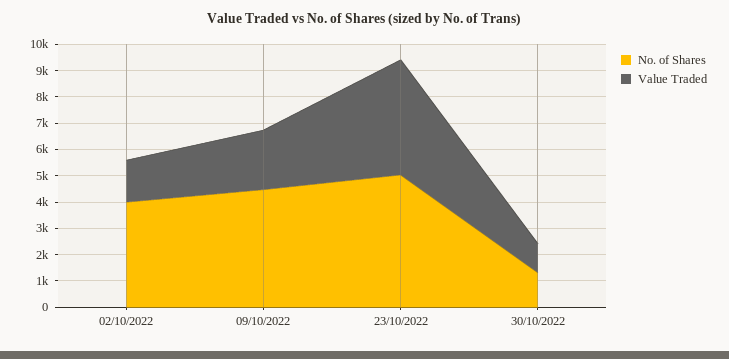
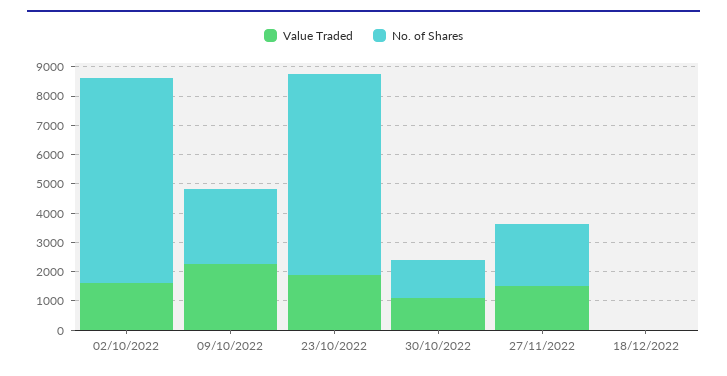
No. of Shares, 02/10/2022: 4000 -> 7000
No. of Shares, 09/10/2022: 4500 -> 2500
No. of Shares, 23/10/2022: 5000 -> 7000
Value Traded, 23/10/2022: 4500 -> 2000
Value Traded, 27/11/2022: none -> 1500
No. of Shares, 27/11/2022: none -> 2000
Value Traded, 18/12/2022: none -> 0
No. of Shares, 18/12/2022: none -> 0

